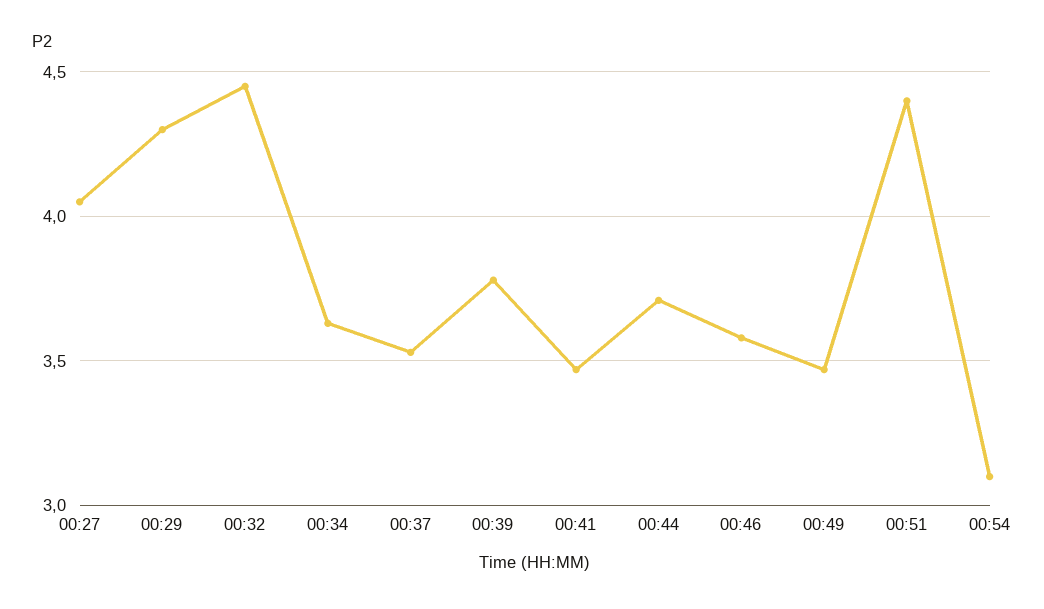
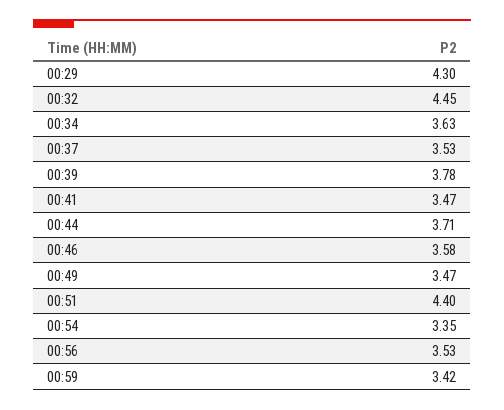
00:27: 4.05 -> none
00:54: 3.1 -> 3.35
00:56: none -> 3.53
00:59: none -> 3.42

